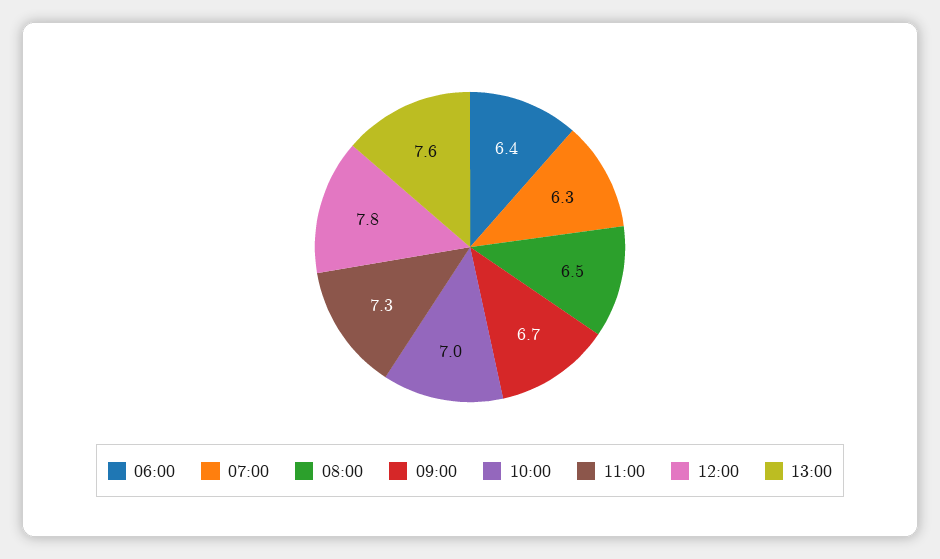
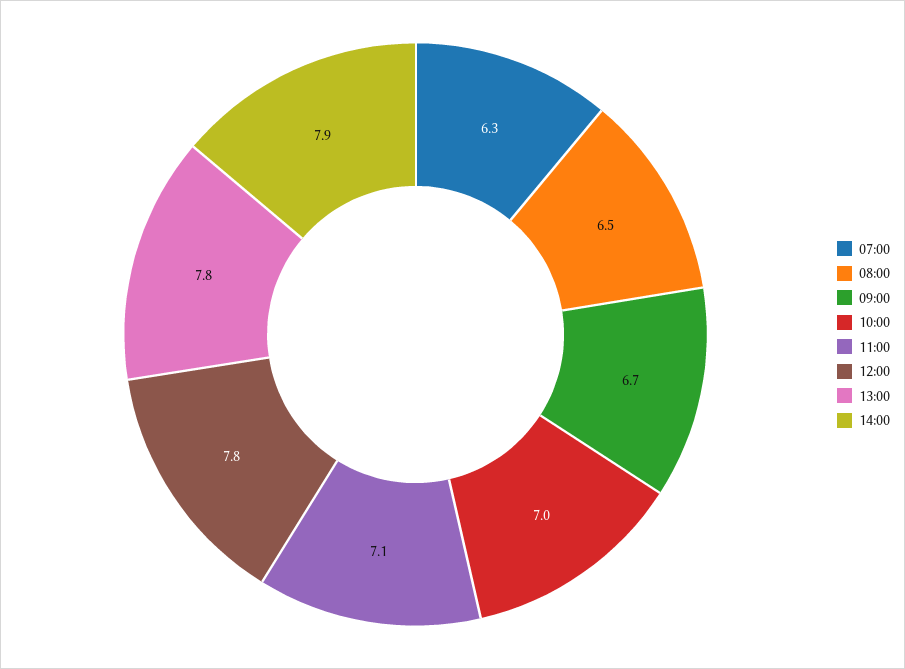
06:00: 6.4 -> none
11:00: 7.3 -> 7.1
13:00: 7.6 -> 7.8
14:00: none -> 7.9

